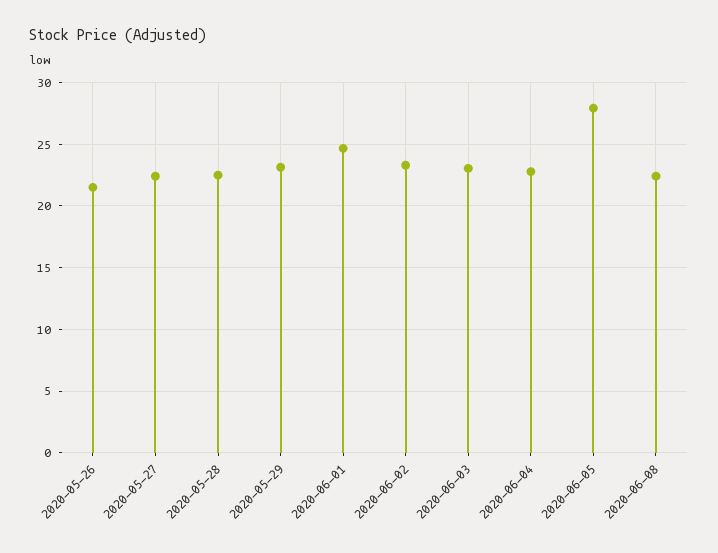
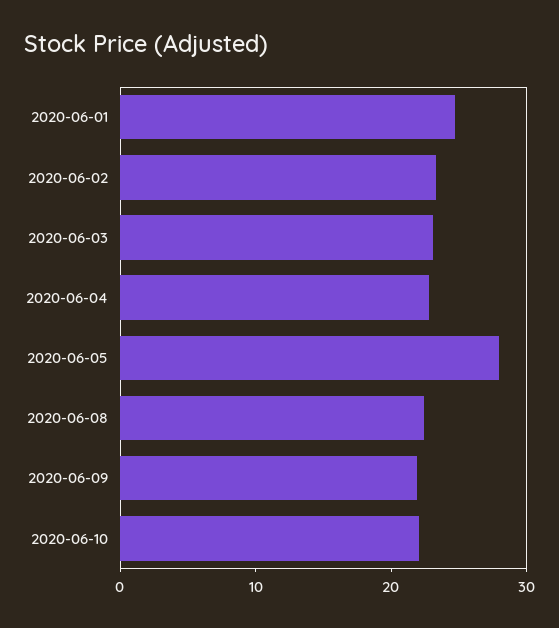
2020-05-26: 21.5 -> none
2020-05-27: 22.5 -> none
2020-05-28: 22.5 -> none
2020-05-29: 23 -> none
2020-06-09: none -> 22
2020-06-10: none -> 22

